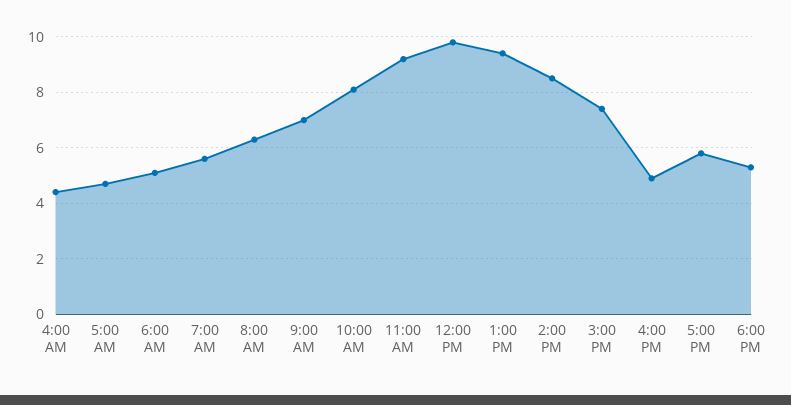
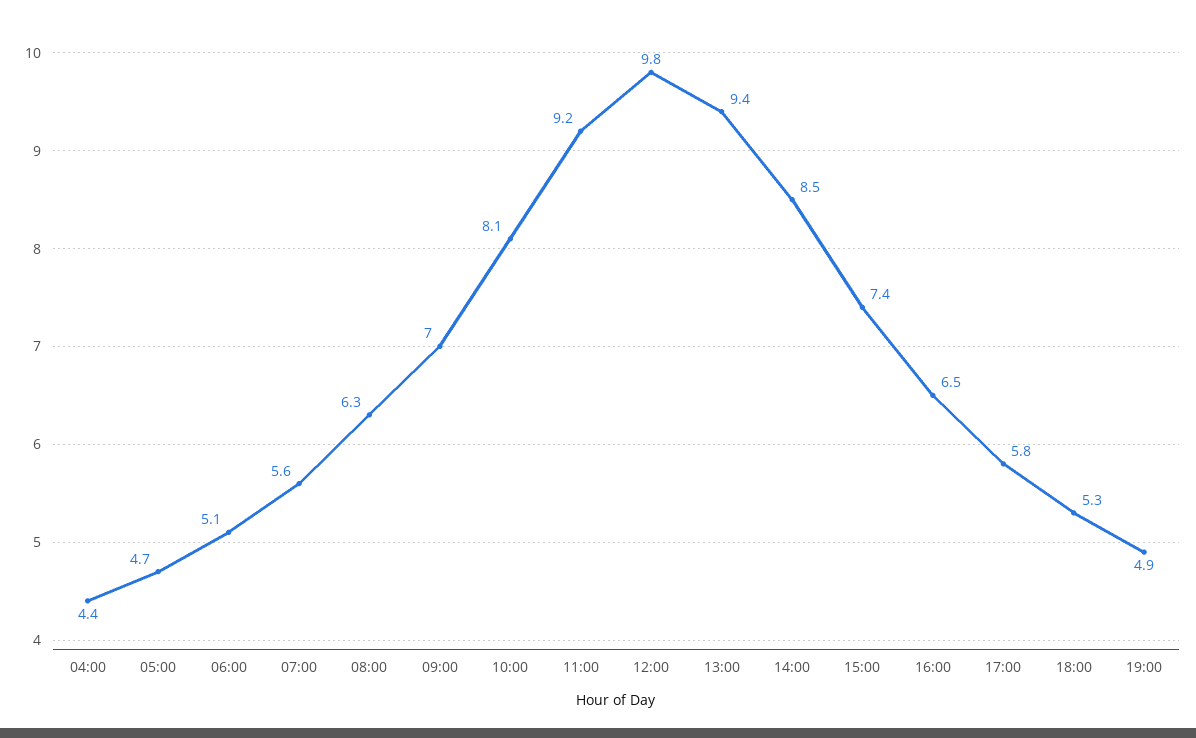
4:00 PM: 5 -> 6.5
19:00: none -> 4.9

